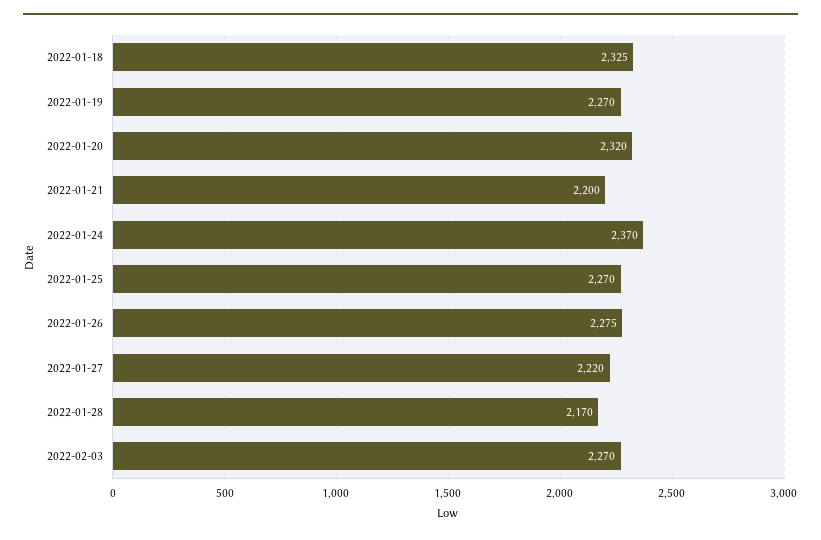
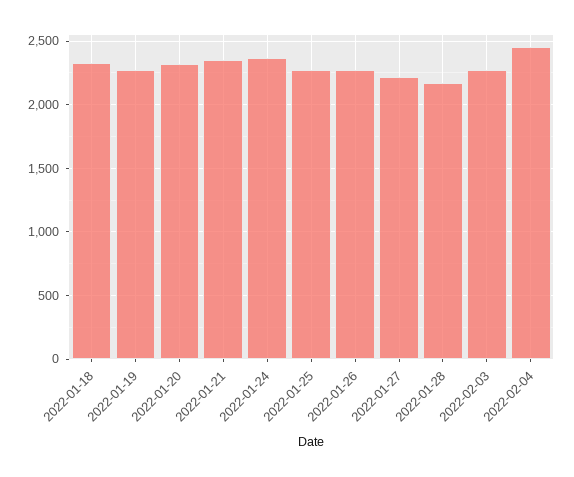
2022-01-21: 2200 -> 2350
2022-02-04: none -> 2450

